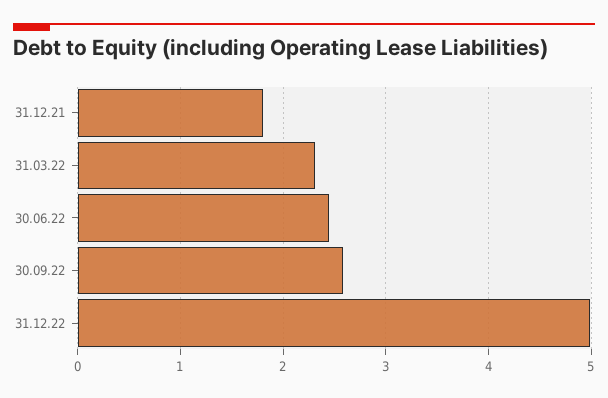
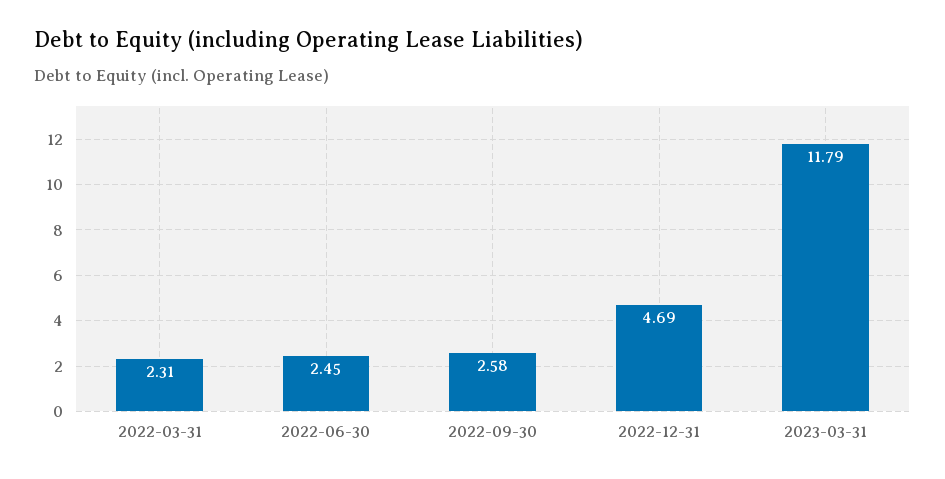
31.12.21: 1.8 -> none
31.12.22: 5 -> 4.69
2023-03-31: none -> 11.79

